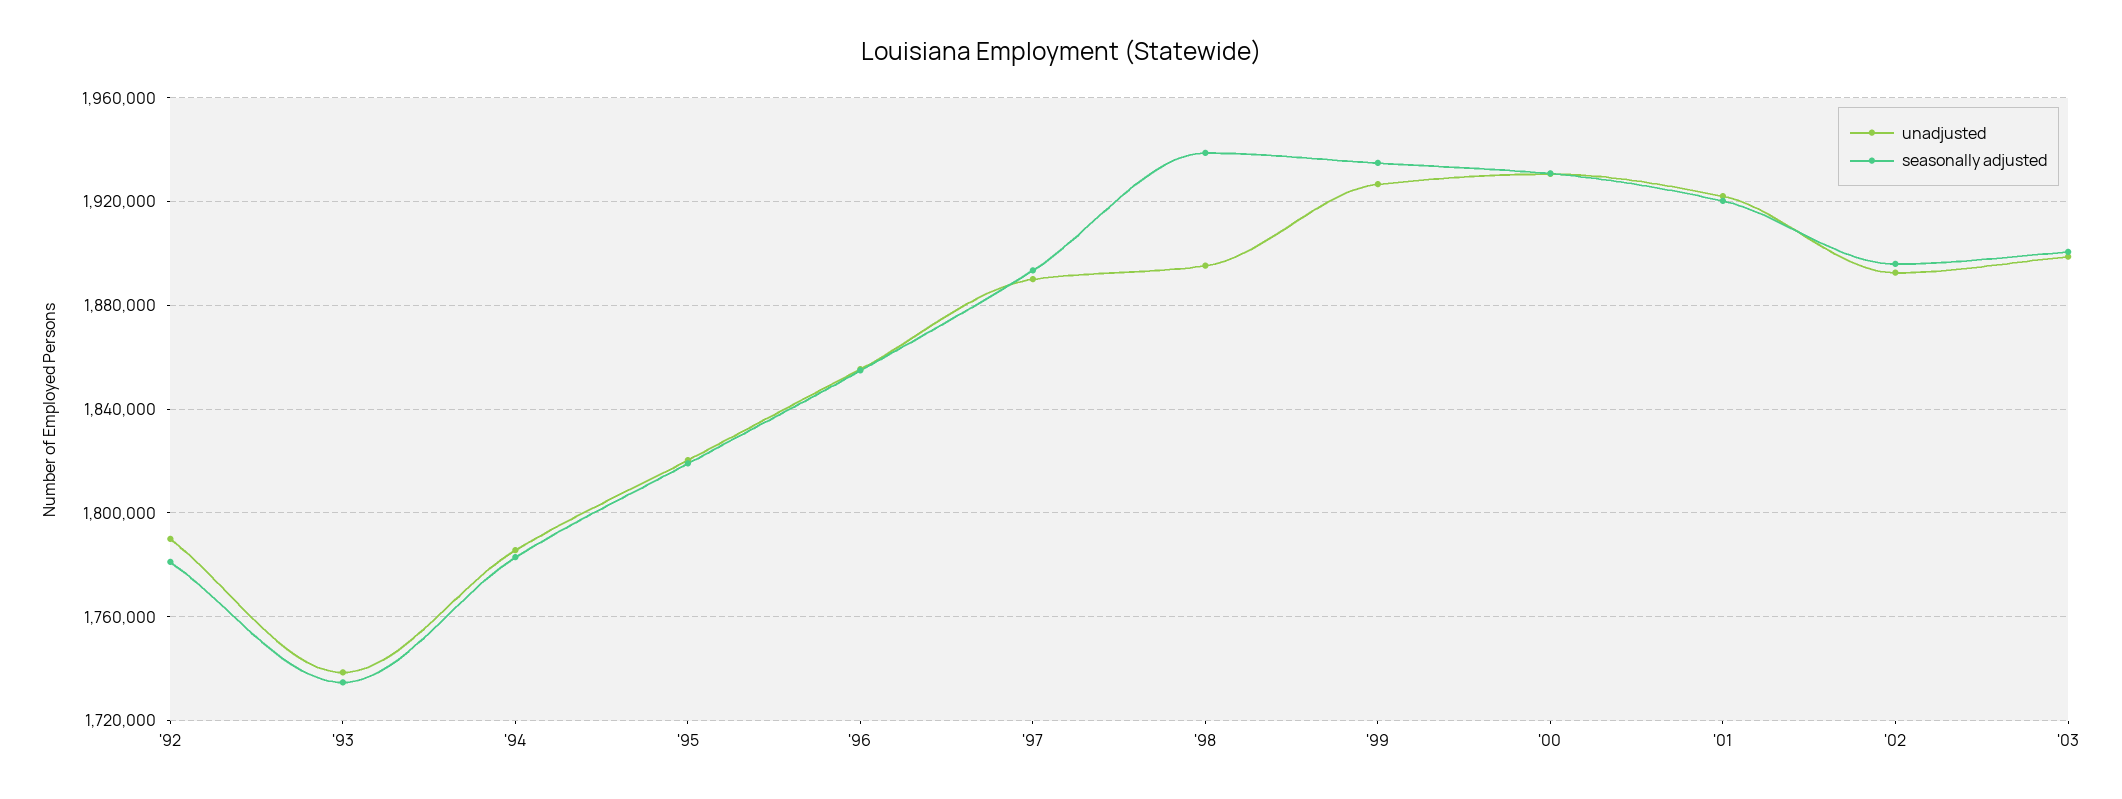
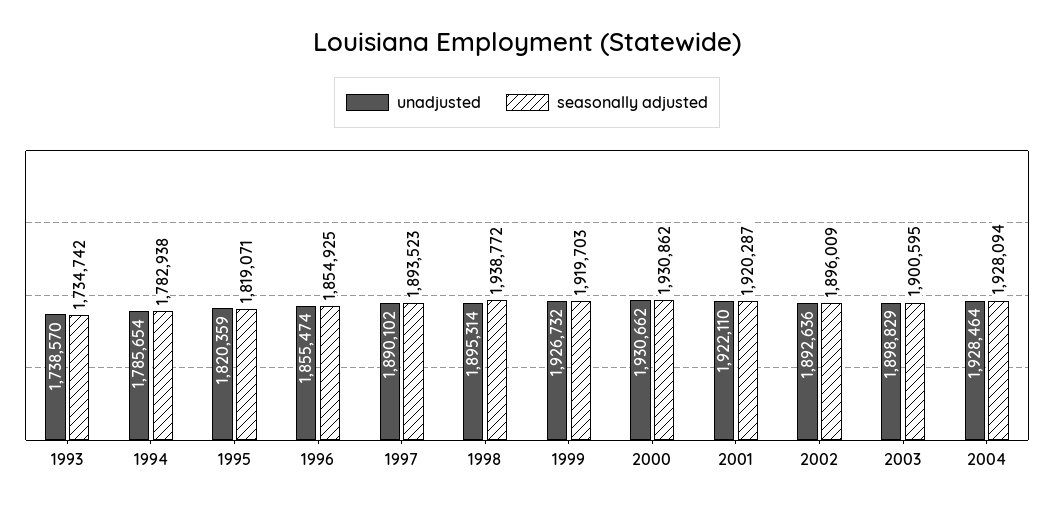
unadjusted, '92: 1790000 -> none
seasonally adjusted, '92: 1780000 -> none
seasonally adjusted, '99: 1935000 -> 1919703
unadjusted, 2004: none -> 1928464
seasonally adjusted, 2004: none -> 1928094

